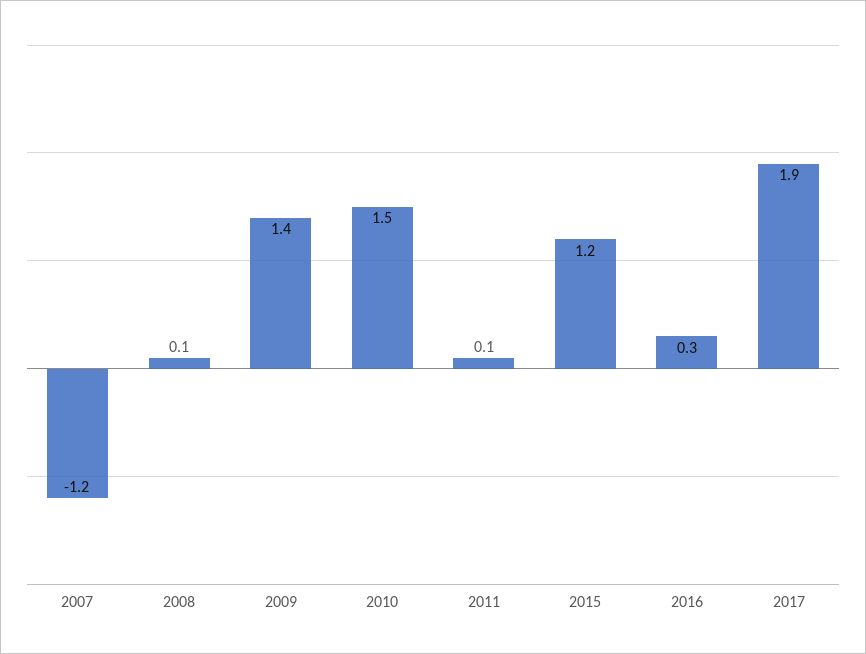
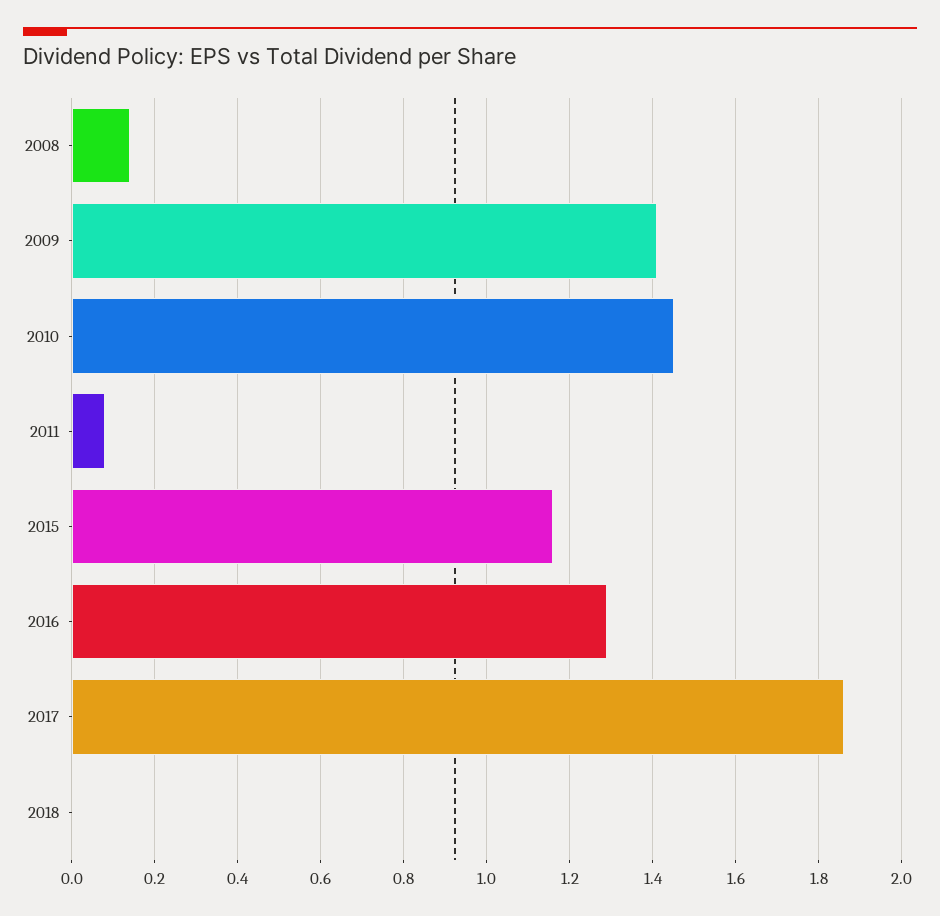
2007: -1.2 -> none
2016: 0.3 -> 1.3
2018: none -> 0

